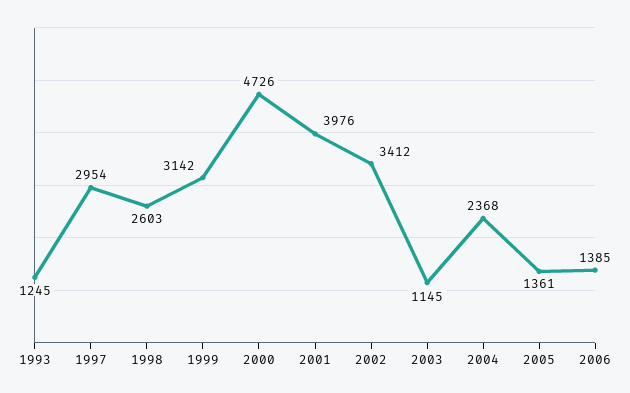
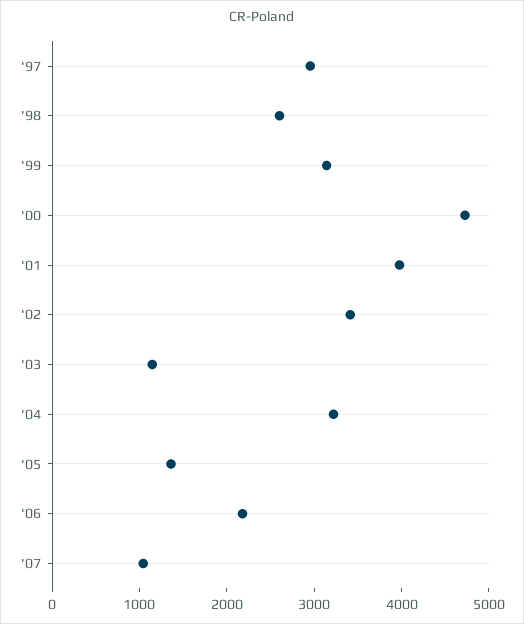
1993: 1245 -> none
2004: 2368 -> 3200
2006: 1385 -> 2200
'07: none -> 1000

